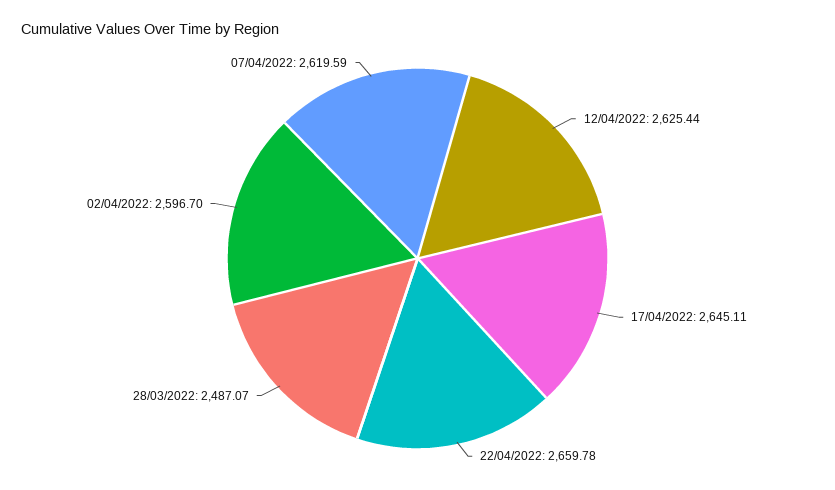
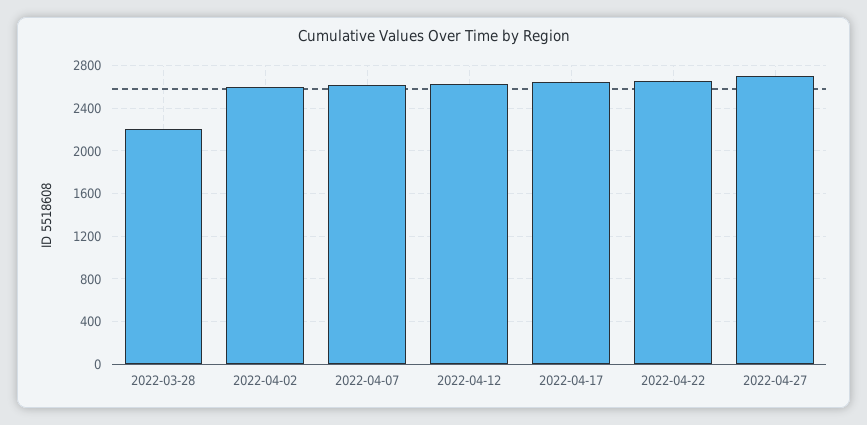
28/03/2022: 2487.07 -> 2200
2022-04-27: none -> 2700

